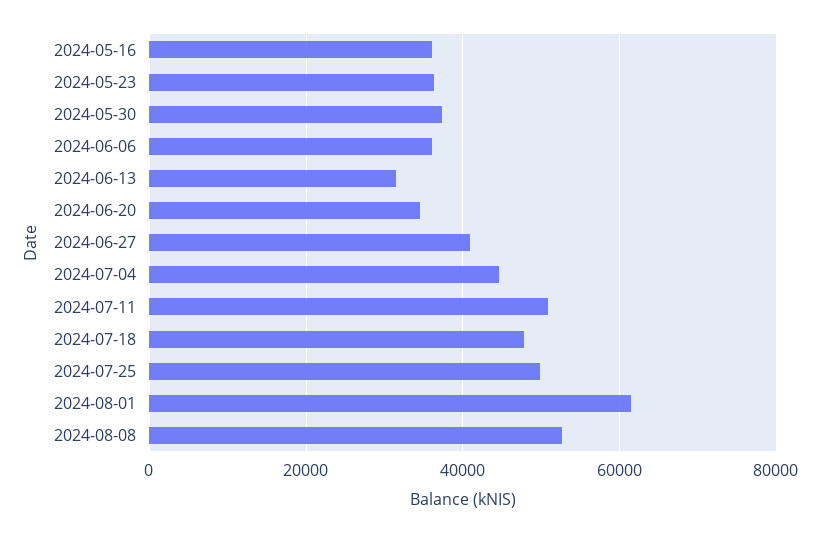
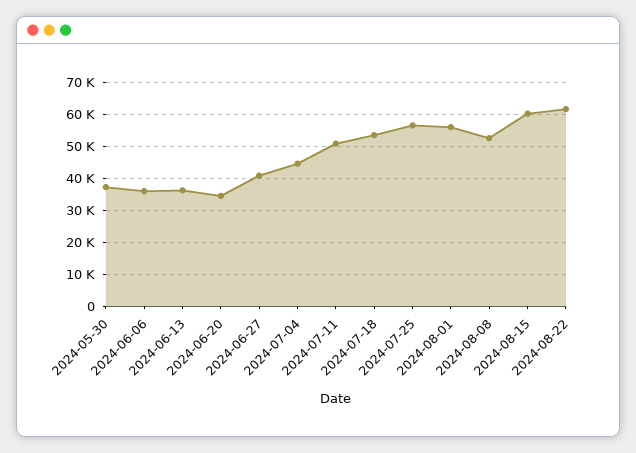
2024-05-16: 36000 -> none
2024-05-23: 36000 -> none
2024-06-13: 32000 -> 36000
2024-07-18: 48000 -> 54000
2024-07-25: 50000 -> 56000
2024-08-01: 62000 -> 56000
2024-08-15: none -> 60000
2024-08-22: none -> 62000

